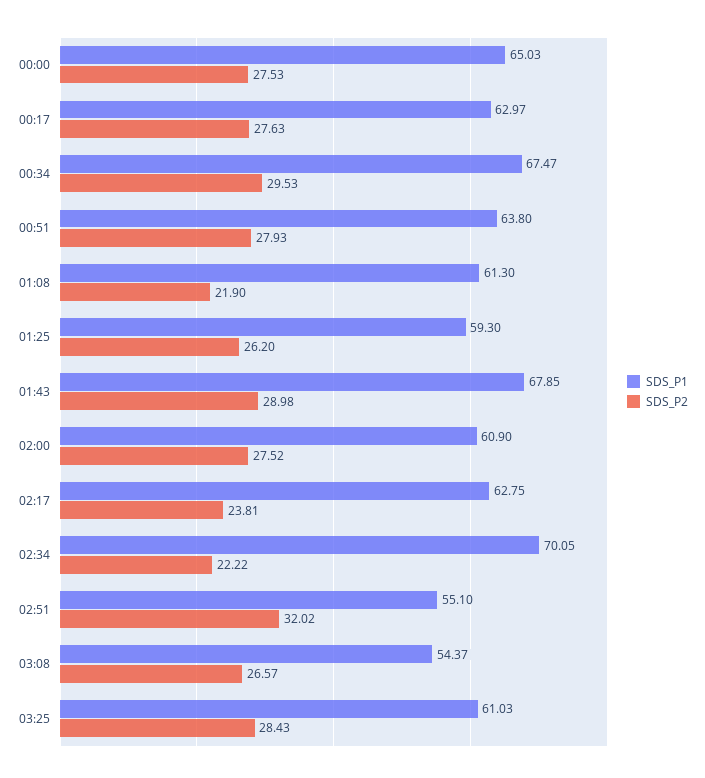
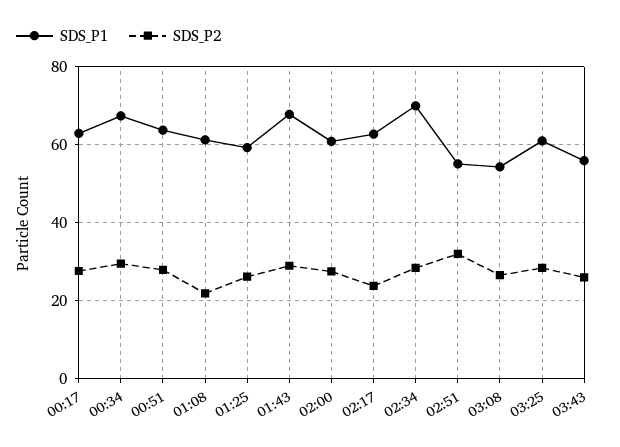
SDS_P1, 00:00: 65.03 -> none
SDS_P2, 00:00: 27.53 -> none
SDS_P2, 02:34: 22.22 -> 28
SDS_P1, 03:43: none -> 56
SDS_P2, 03:43: none -> 26

